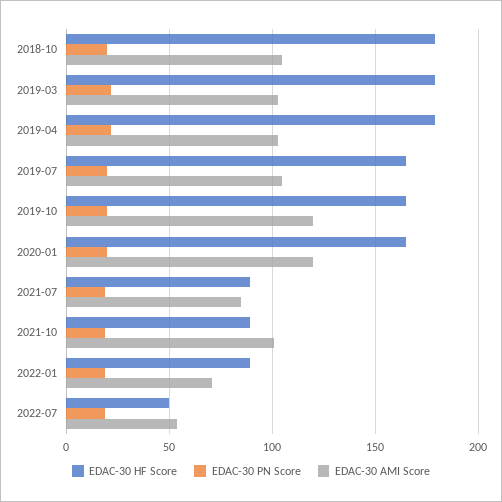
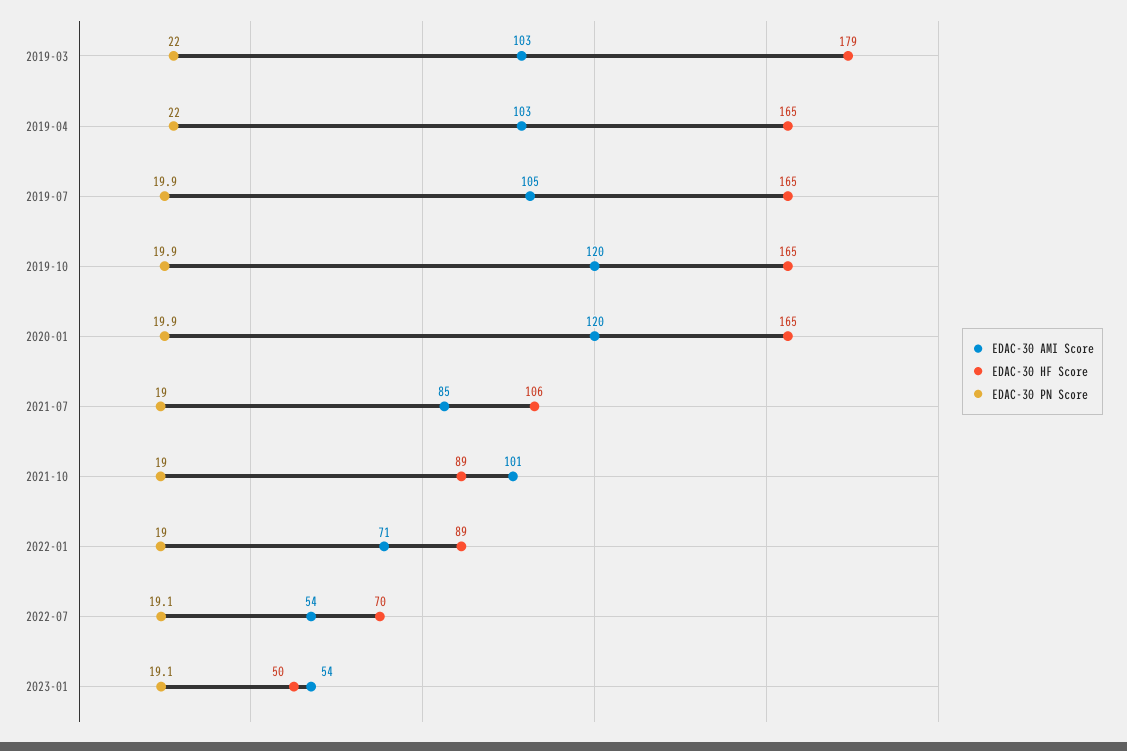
EDAC-30 HF Score, 2018-10: 180 -> none
EDAC-30 PN Score, 2018-10: 20 -> none
EDAC-30 AMI Score, 2018-10: 105 -> none
EDAC-30 HF Score, 2019-04: 180 -> 165
EDAC-30 HF Score, 2021-07: 90 -> 106
EDAC-30 HF Score, 2022-07: 50 -> 70
EDAC-30 AMI Score, 2023-01: none -> 54
EDAC-30 HF Score, 2023-01: none -> 50
EDAC-30 PN Score, 2023-01: none -> 19.1

